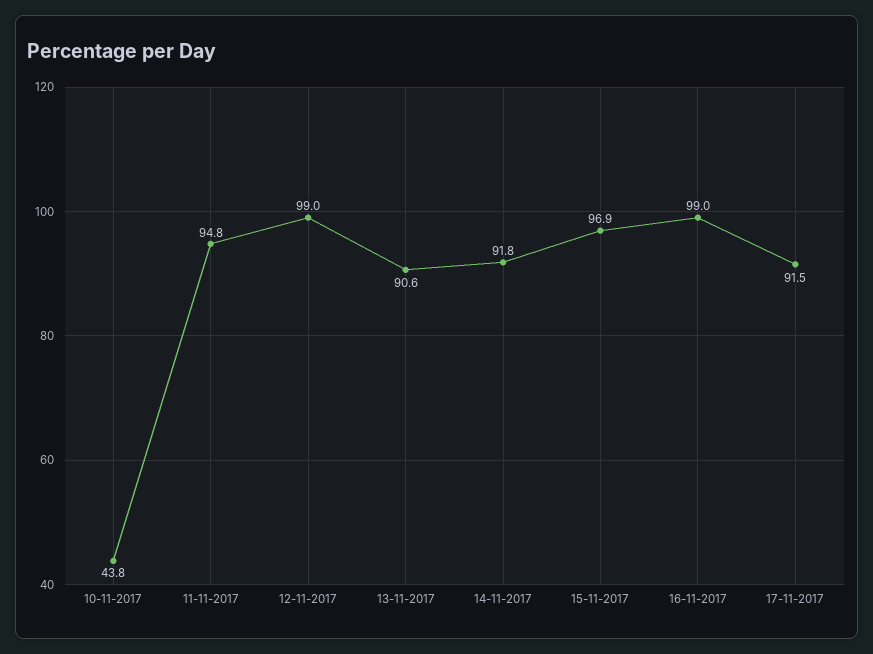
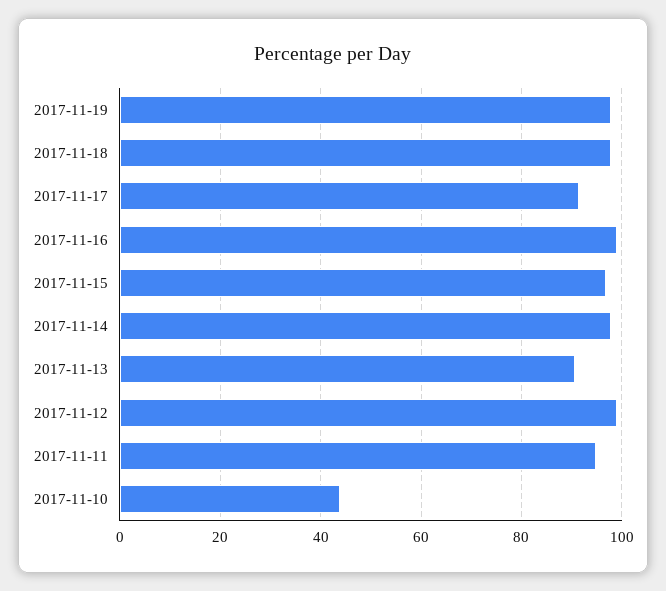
14-11-2017: 91.8 -> 98
2017-11-19: none -> 98
2017-11-18: none -> 98

